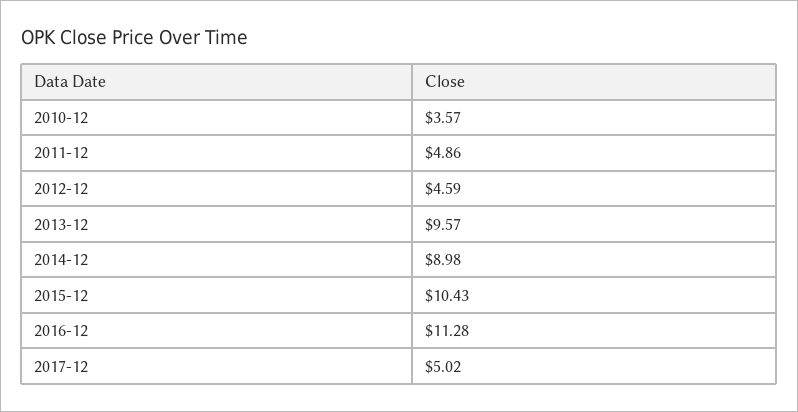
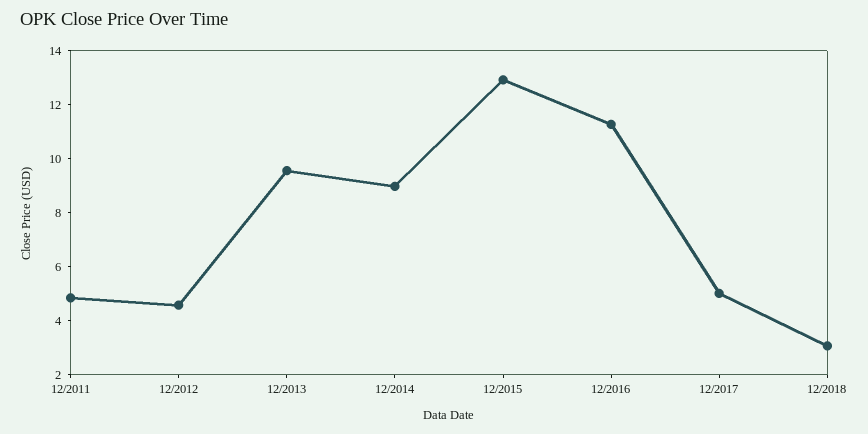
2010-12: 3.57 -> none
2015-12: 10.43 -> 13
12/2018: none -> 3

